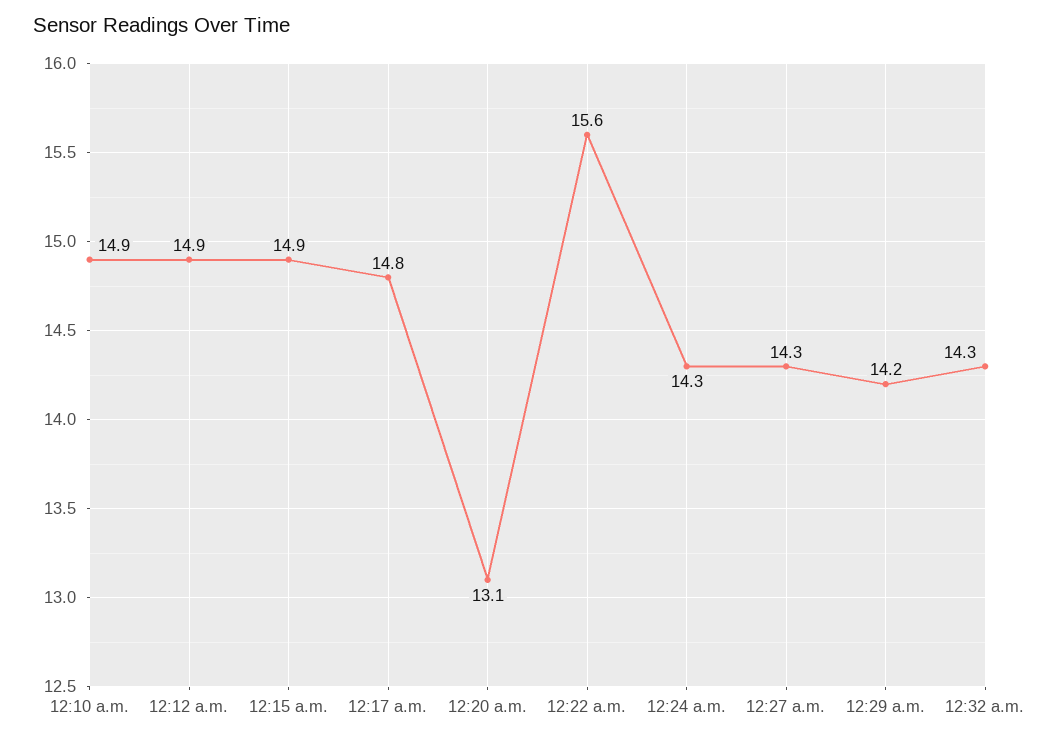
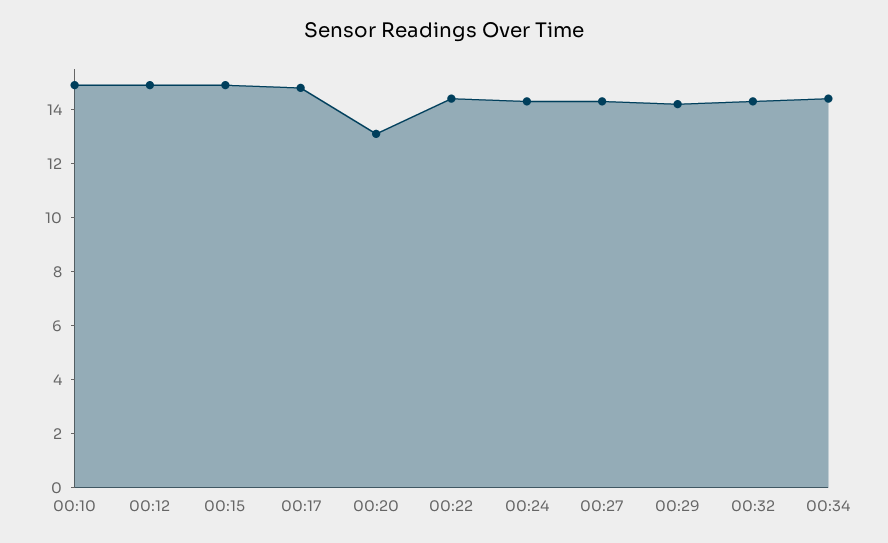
12:22 a.m.: 15.6 -> 14.5
00:34: none -> 14.5

